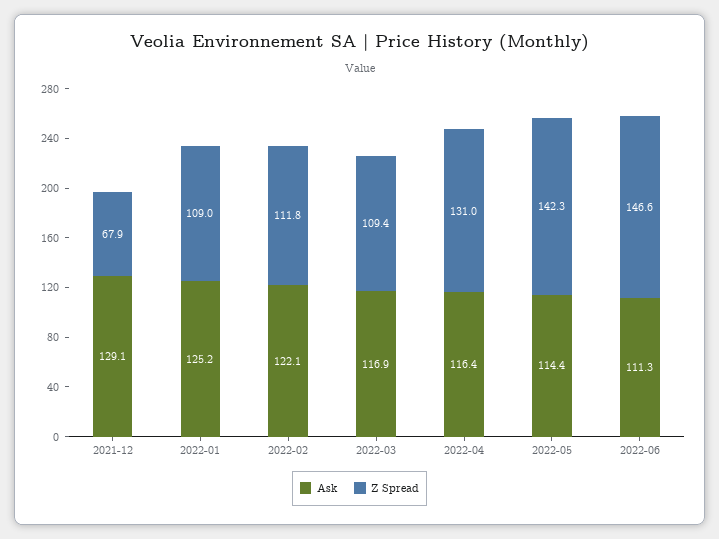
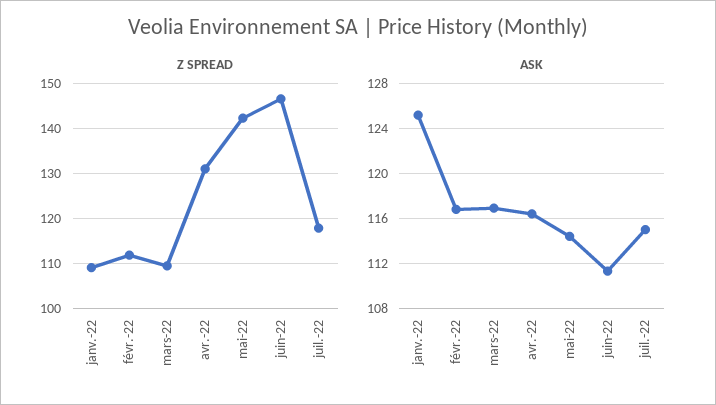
Ask, 2021-12: 129.1 -> none
Z Spread, 2021-12: 67.9 -> none
Ask, 2022-02: 122.1 -> 117
Z Spread, juil.-22: none -> 118
Ask, juil.-22: none -> 115

